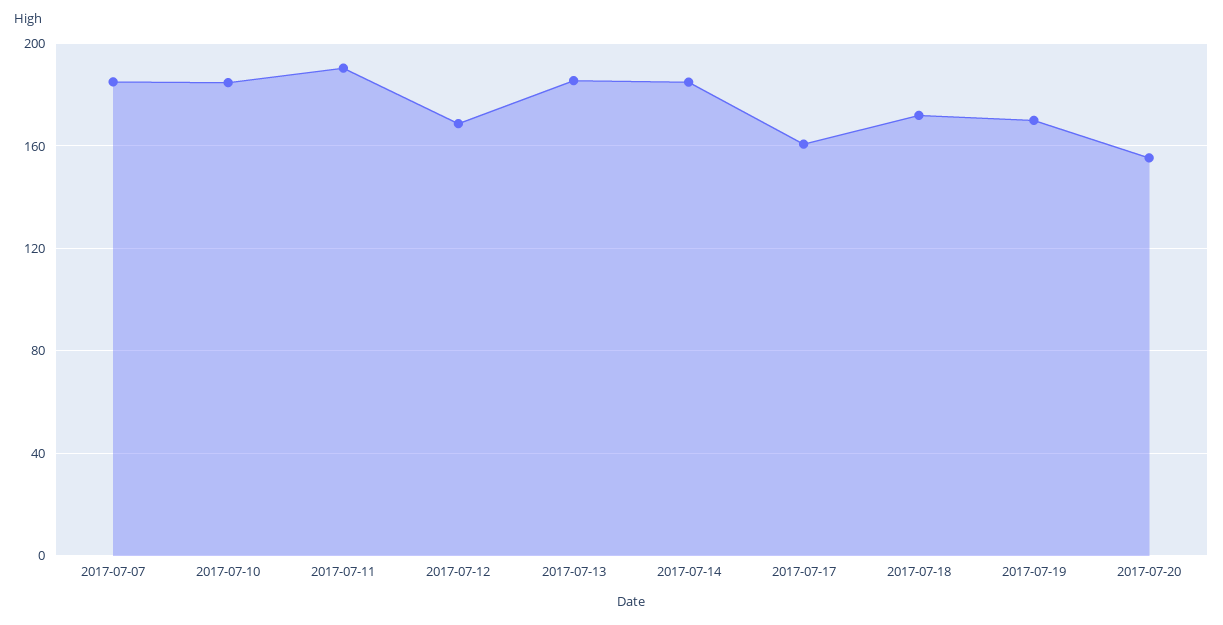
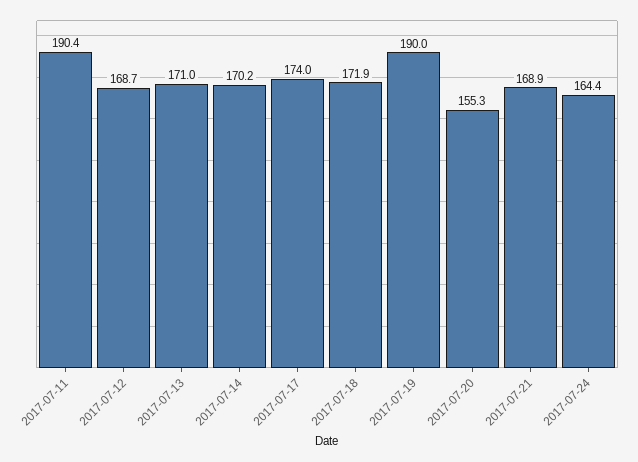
2017-07-07: 185 -> none
2017-07-10: 185 -> none
2017-07-13: 185 -> 171
2017-07-14: 185 -> 170.2
2017-07-17: 160 -> 174
2017-07-19: 170 -> 190
2017-07-21: none -> 168.9
2017-07-24: none -> 164.4

